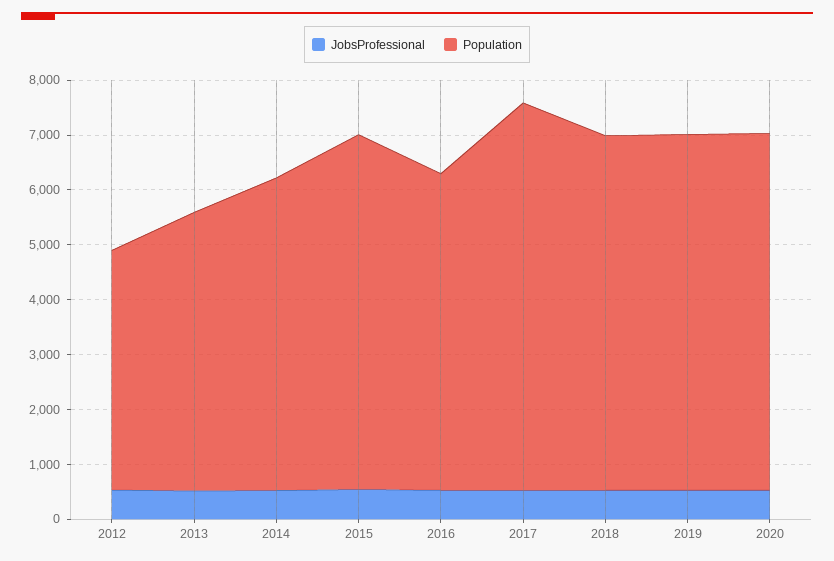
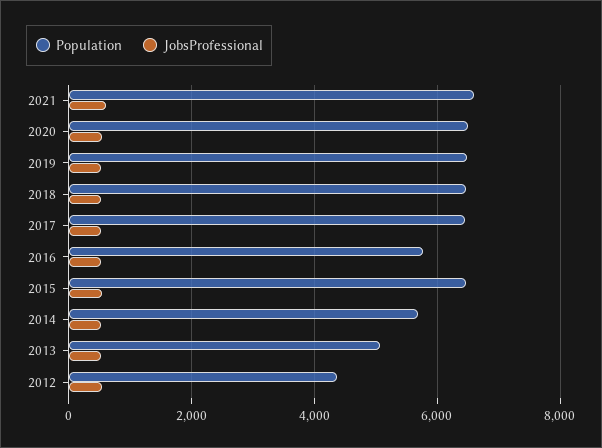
Population, 2017: 7000 -> 6400
Population, 2021: none -> 6600
JobsProfessional, 2021: none -> 600

